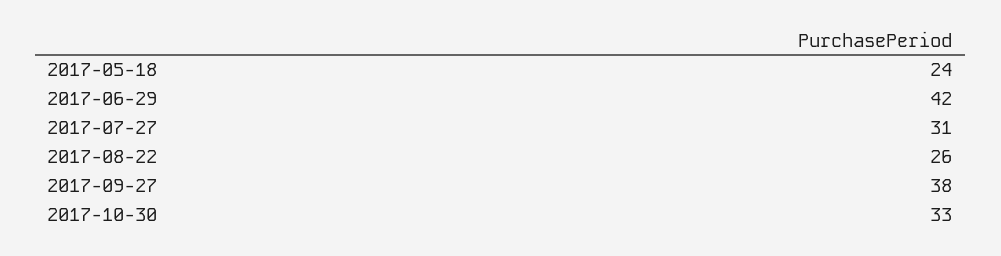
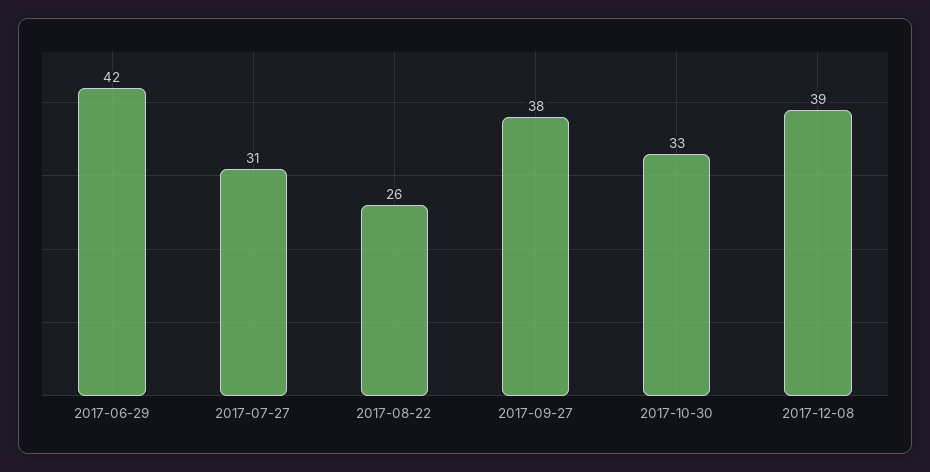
2017-05-18: 24 -> none
2017-12-08: none -> 39

